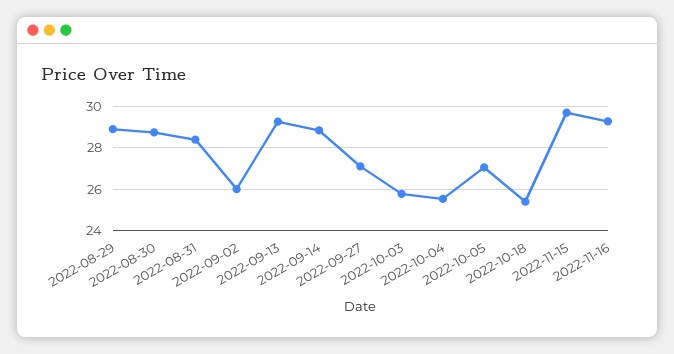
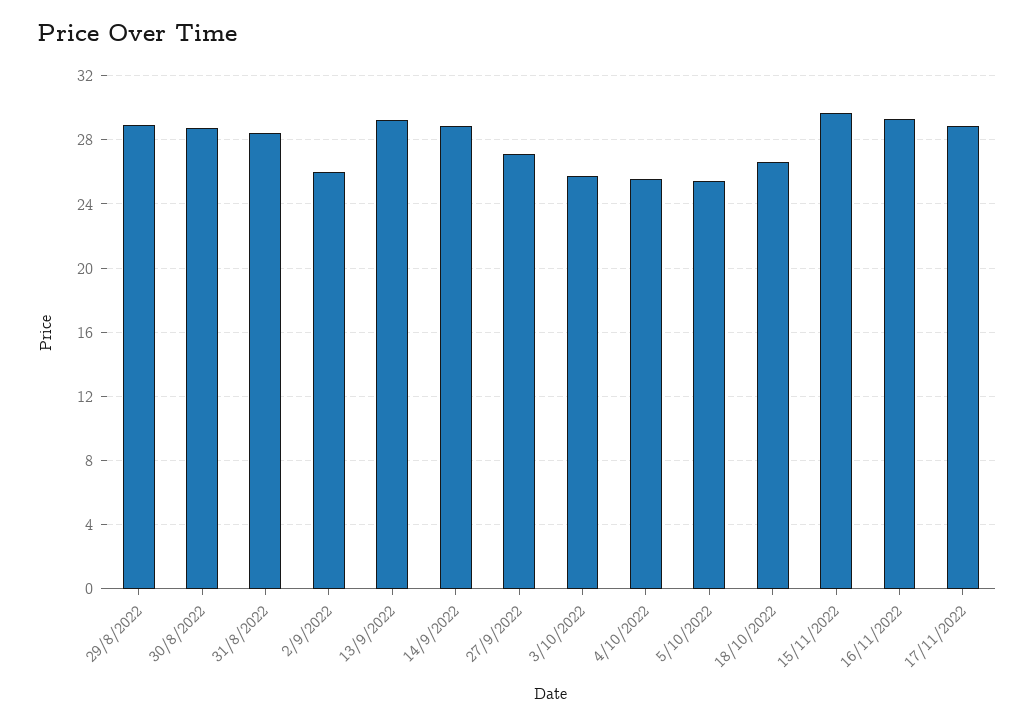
2022-10-05: 27 -> 25.5
2022-10-18: 25.5 -> 26.5
17/11/2022: none -> 29

